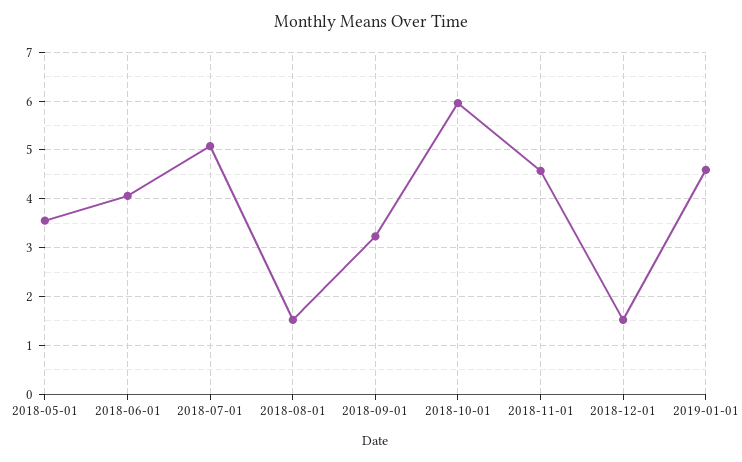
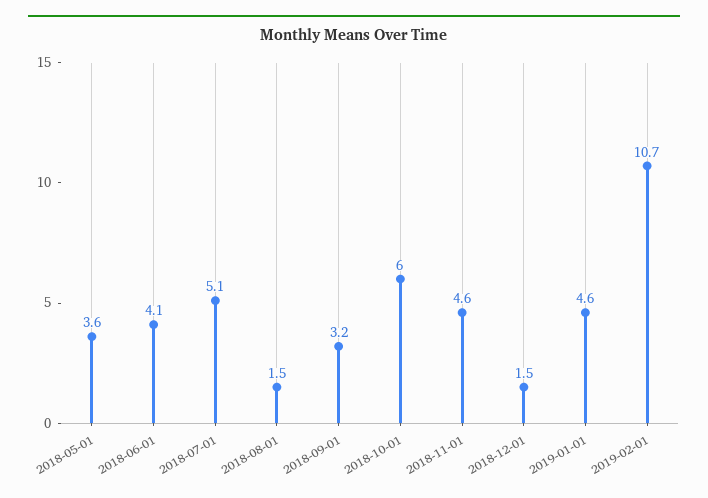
2019-02-01: none -> 10.7

